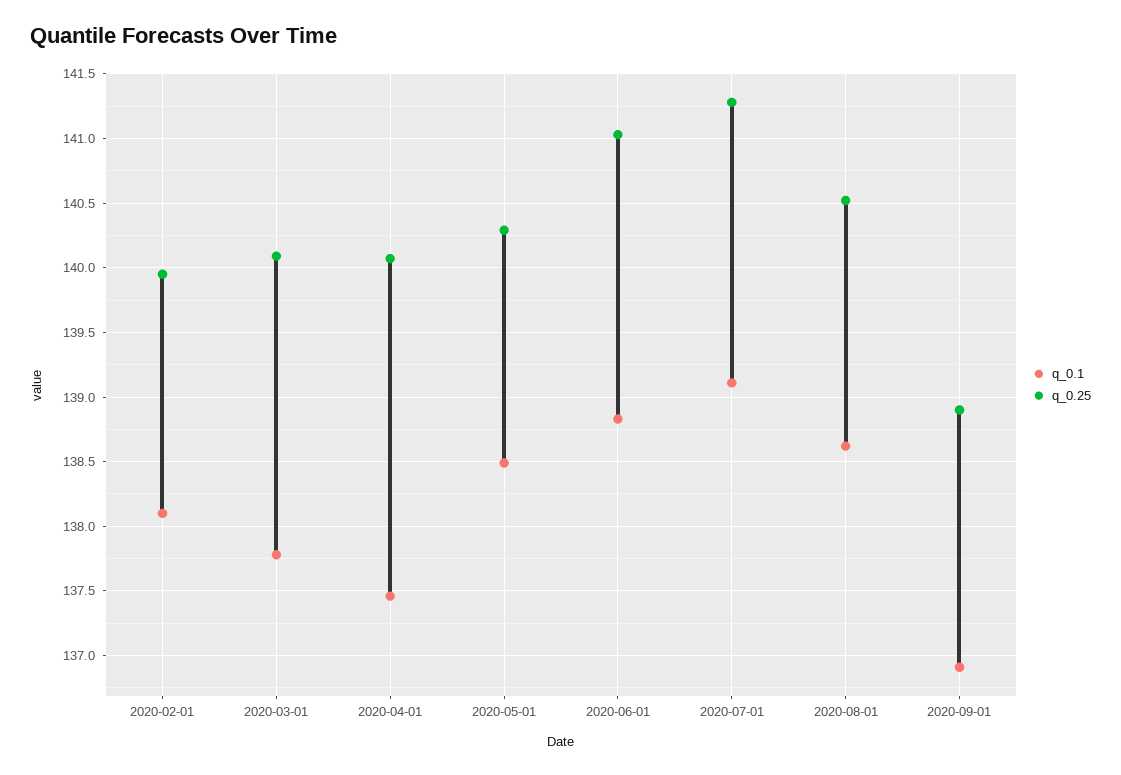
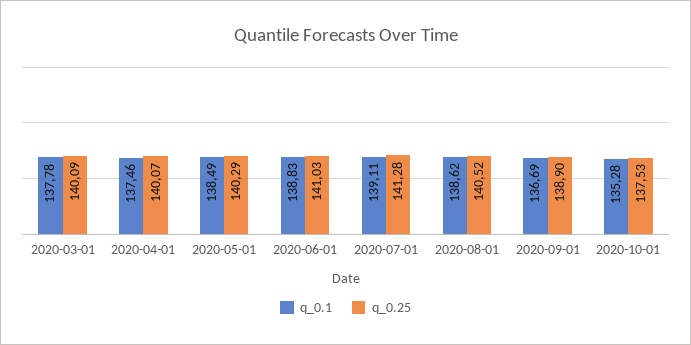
q_0.1, 2020-02-01: 138.1 -> none
q_0.25, 2020-02-01: 139.95 -> none
q_0.1, 2020-09-01: 136.9 -> 136.69
q_0.1, 2020-10-01: none -> 135.28
q_0.25, 2020-10-01: none -> 137.53

